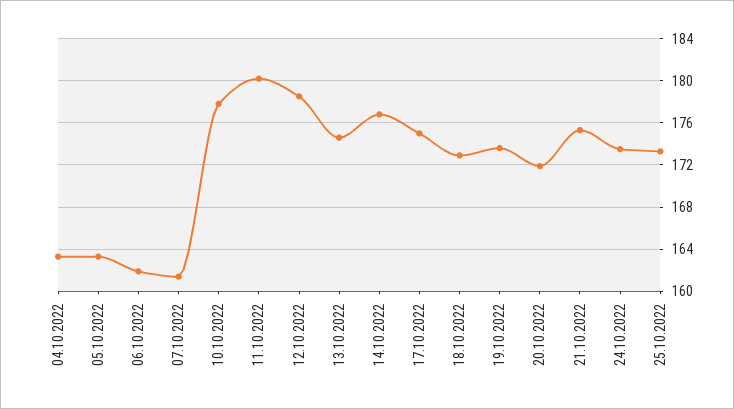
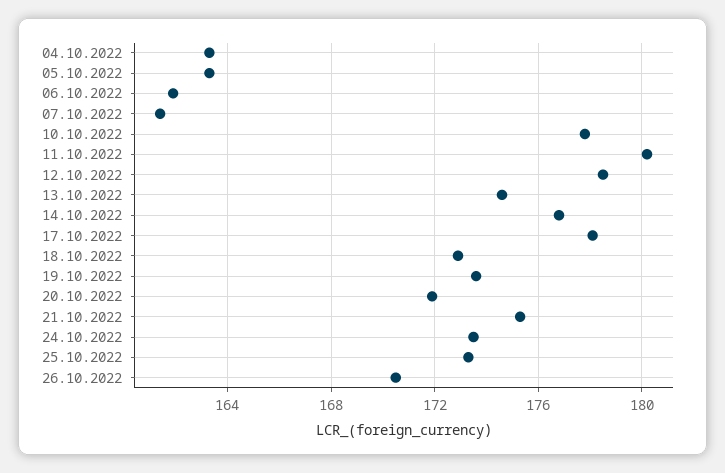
17.10.2022: 175 -> 178
26.10.2022: none -> 170.5

